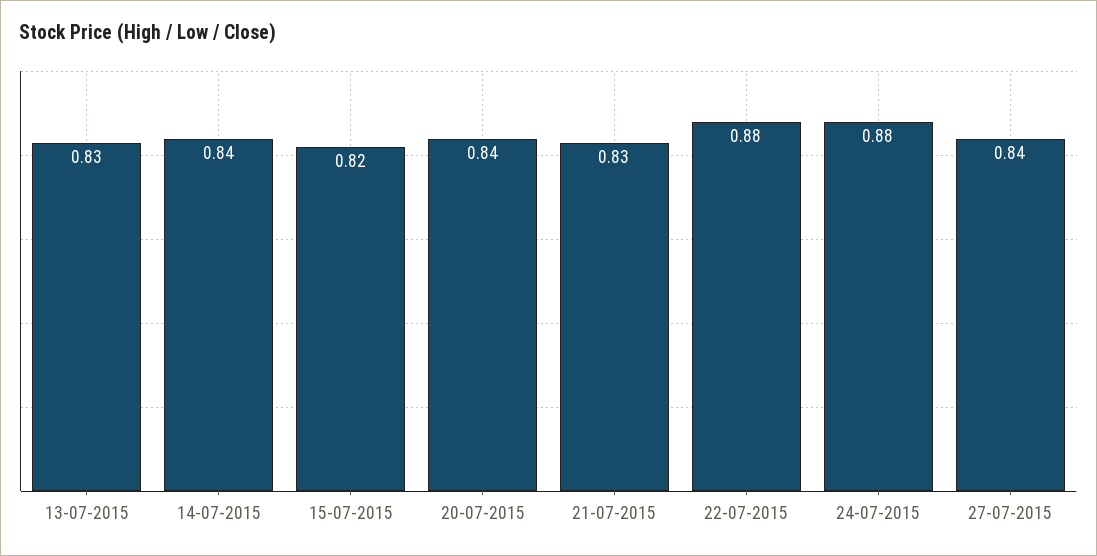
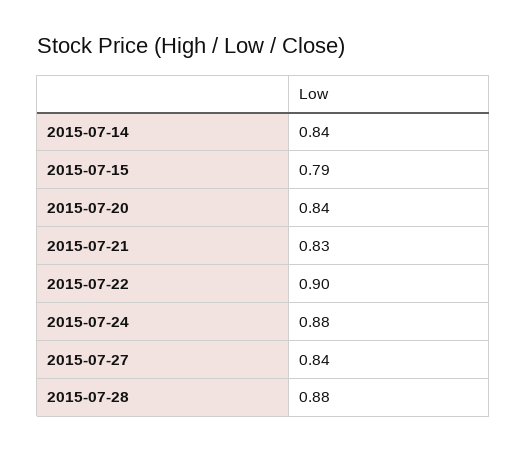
13-07-2015: 0.83 -> none
15-07-2015: 0.82 -> 0.79
22-07-2015: 0.88 -> 0.9
2015-07-28: none -> 0.88

